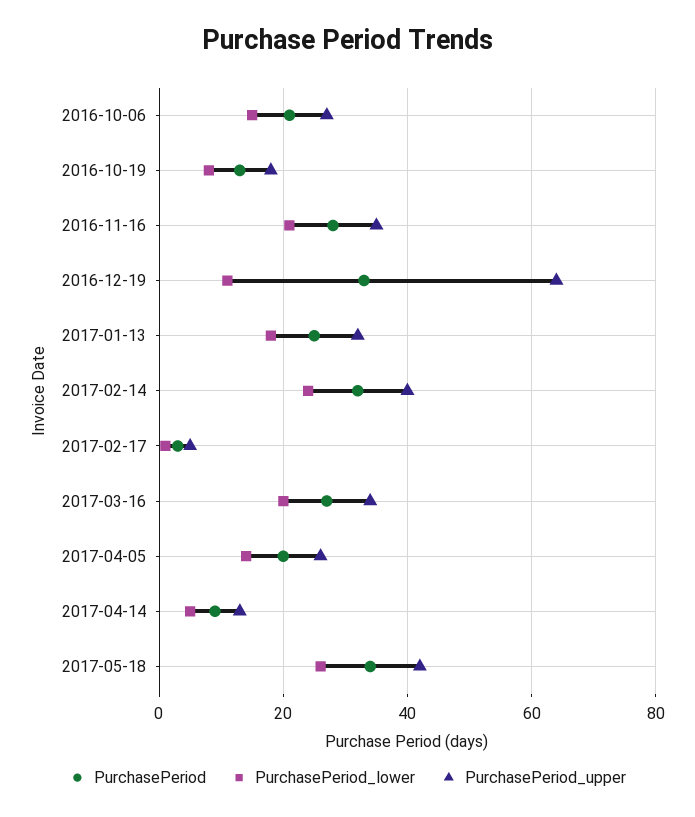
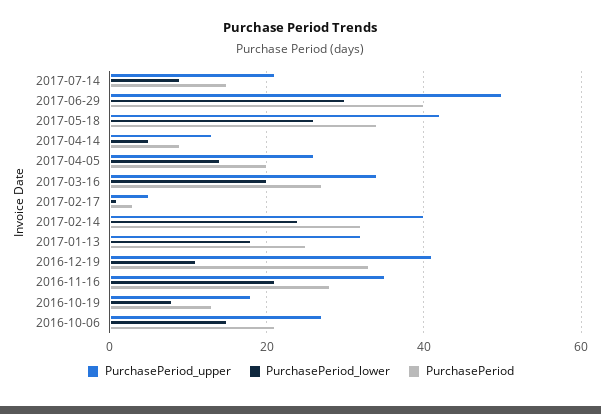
PurchasePeriod_upper, 2016-12-19: 65 -> 40
PurchasePeriod_upper, 2017-07-14: none -> 20
PurchasePeriod_lower, 2017-07-14: none -> 10
PurchasePeriod, 2017-07-14: none -> 15
PurchasePeriod_upper, 2017-06-29: none -> 50
PurchasePeriod_lower, 2017-06-29: none -> 30
PurchasePeriod, 2017-06-29: none -> 40

